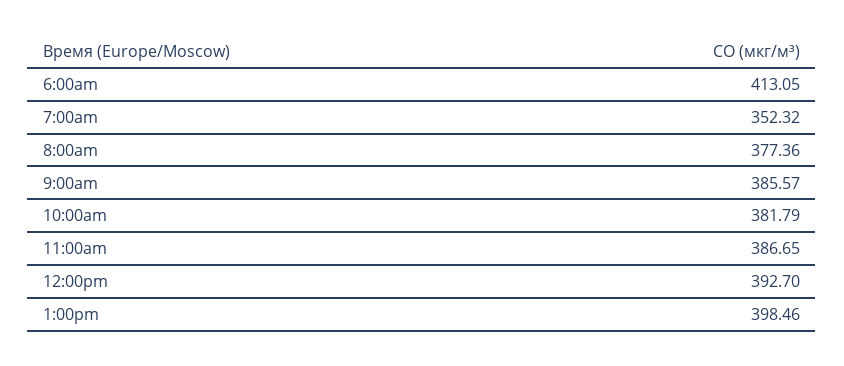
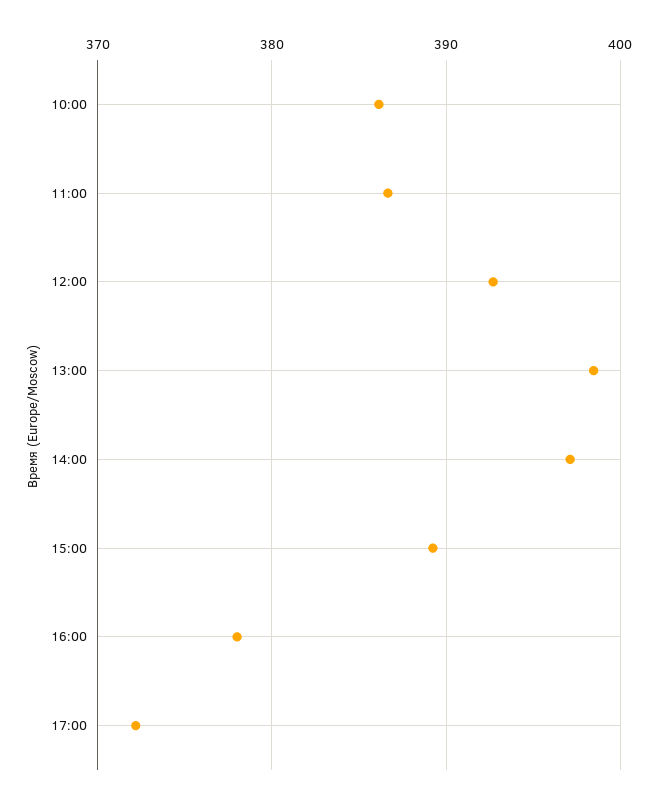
6:00am: 413.05 -> none
7:00am: 352.32 -> none
8:00am: 377.36 -> none
9:00am: 385.57 -> none
10:00am: 381.79 -> 386
14:00: none -> 397
15:00: none -> 389
16:00: none -> 378
17:00: none -> 372

